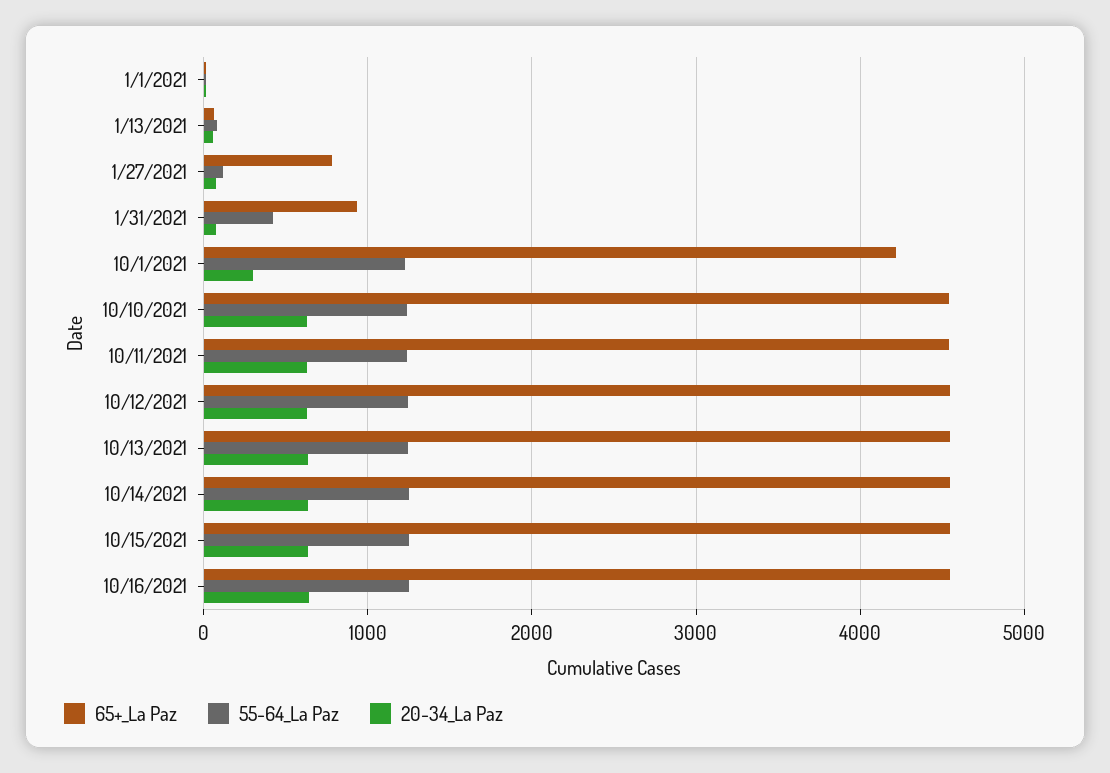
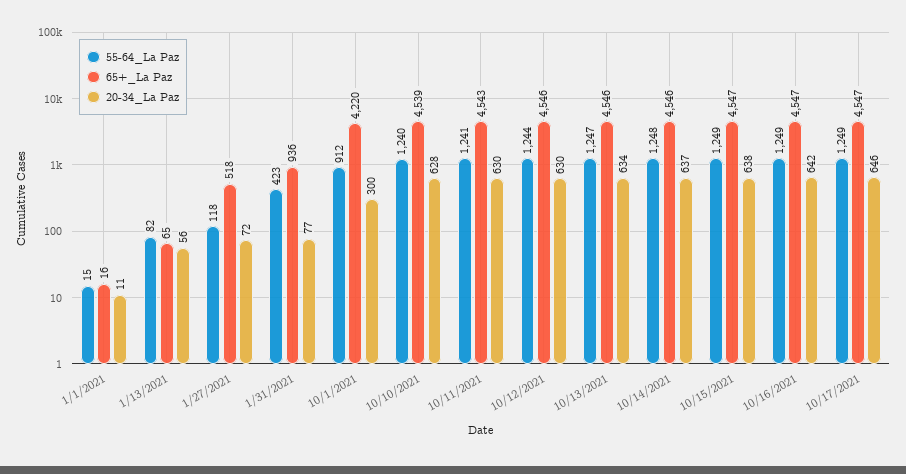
65+_La Paz, 1/27/2021: 800 -> 518
55-64_La Paz, 10/1/2021: 1200 -> 912
55-64_La Paz, 10/17/2021: none -> 1249
65+_La Paz, 10/17/2021: none -> 4547
20-34_La Paz, 10/17/2021: none -> 646

